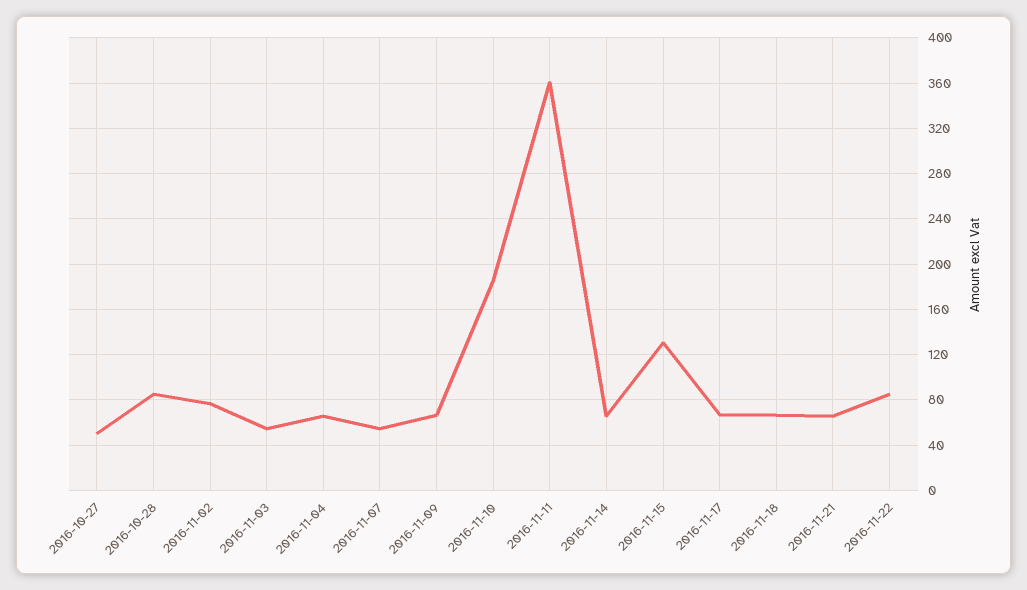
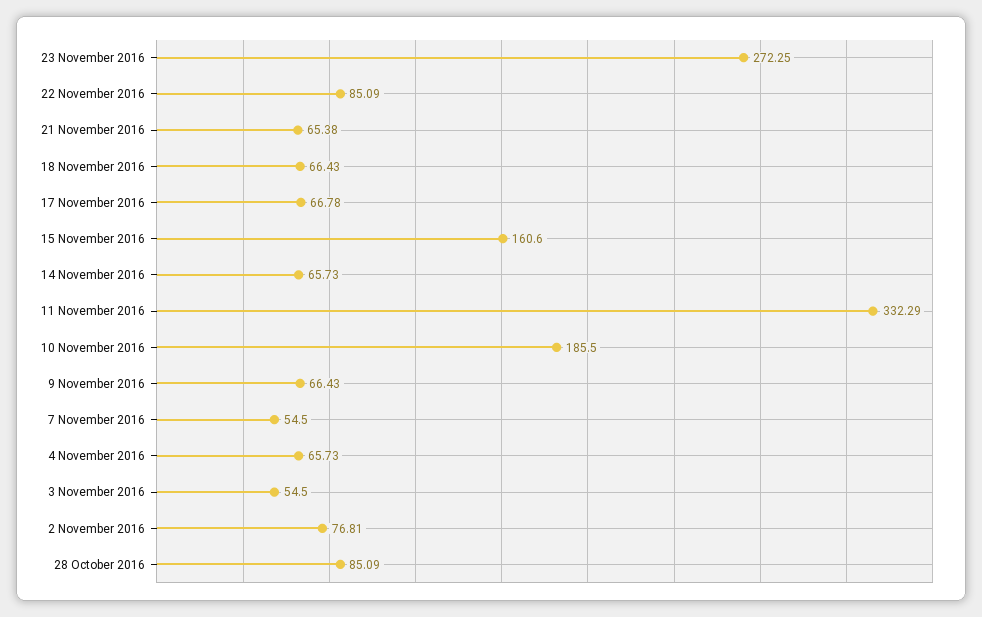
2016-10-27: 50 -> none
2016-11-11: 360 -> 332.29
2016-11-15: 130 -> 160.6
23 November 2016: none -> 272.25

